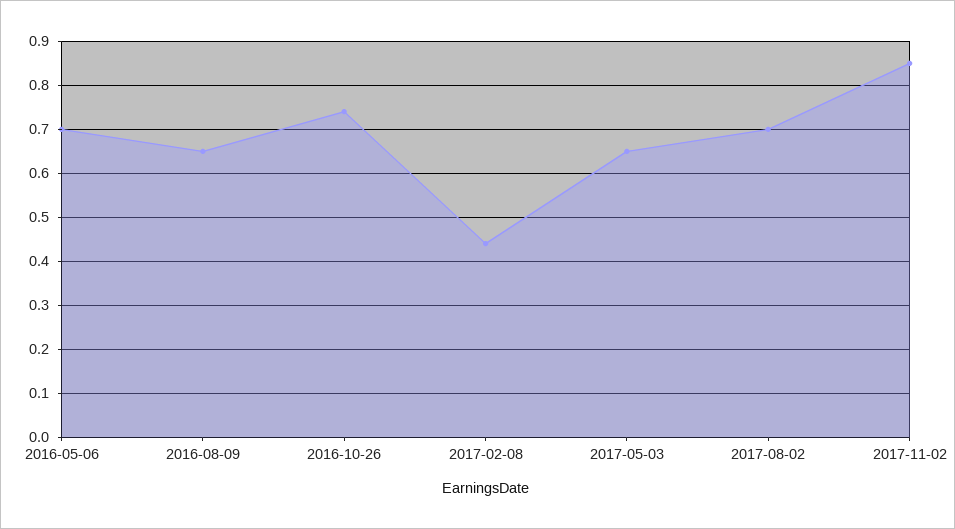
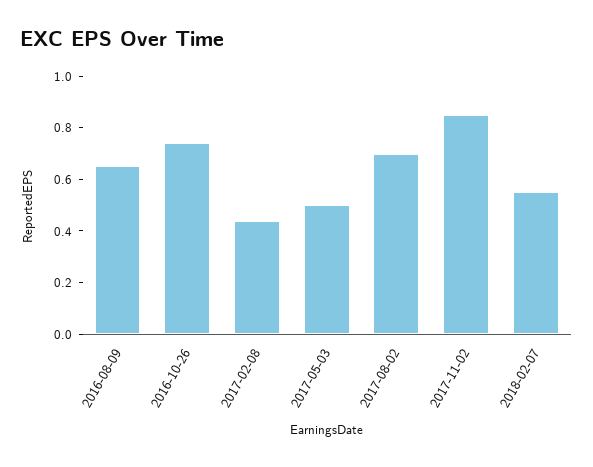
2016-05-06: 0.7 -> none
2017-05-03: 0.65 -> 0.5
2018-02-07: none -> 0.55

